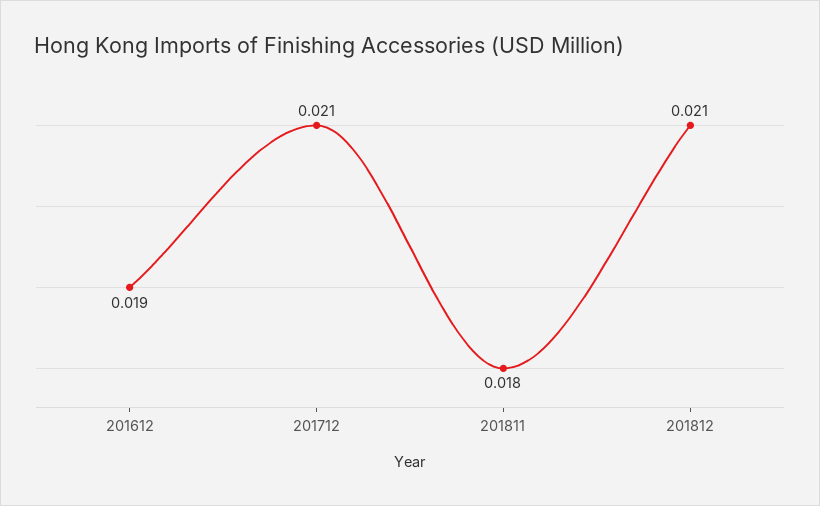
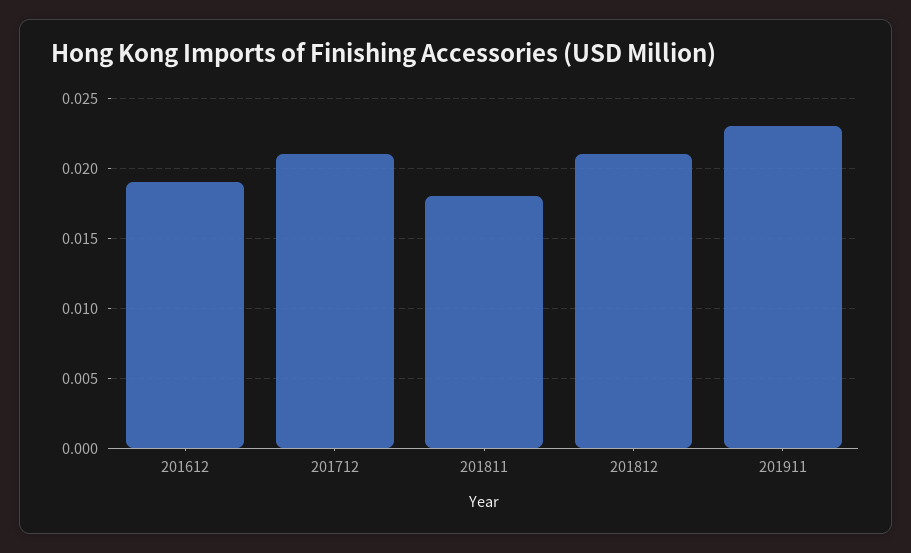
201911: none -> 0.023

